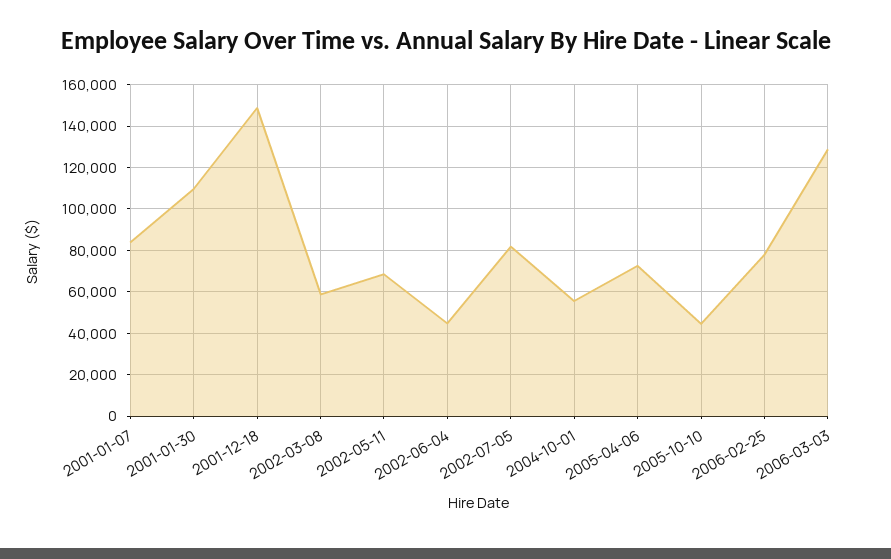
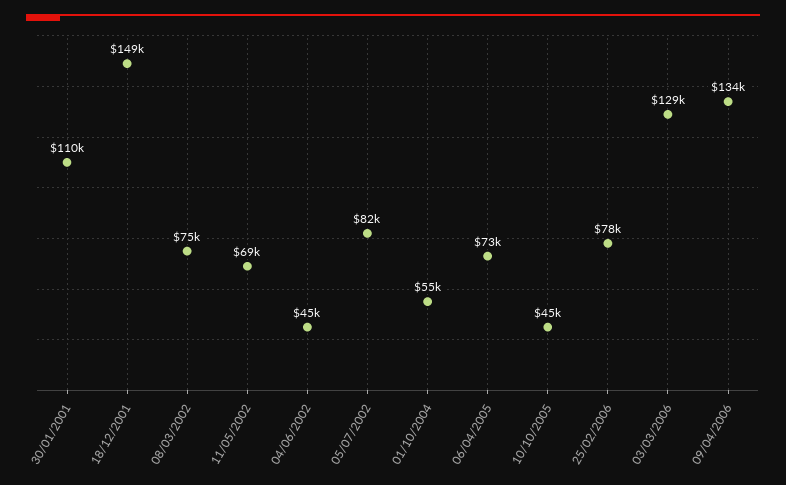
2001-01-07: 85000 -> none
2002-03-08: 60000 -> 75000
09/04/2006: none -> 134000

